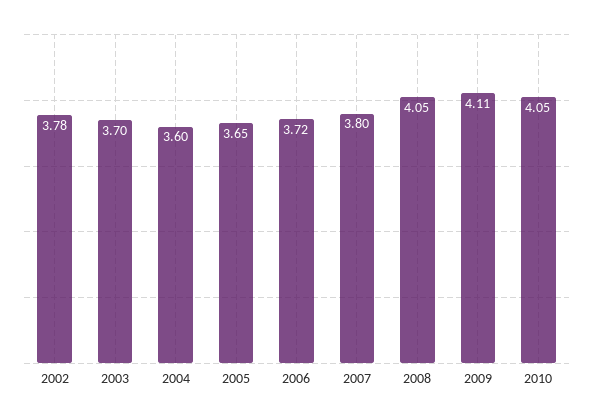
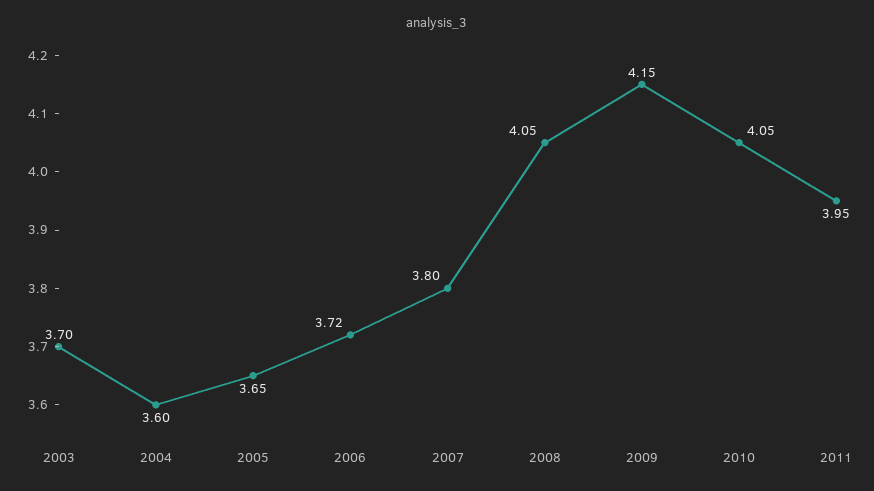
2002: 3.78 -> none
2009: 4.11 -> 4.15
2011: none -> 3.95

